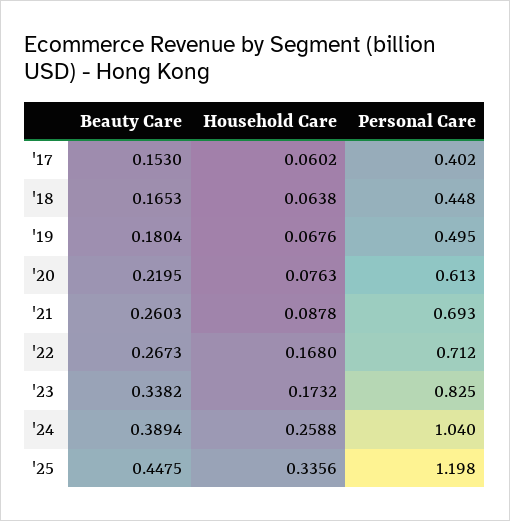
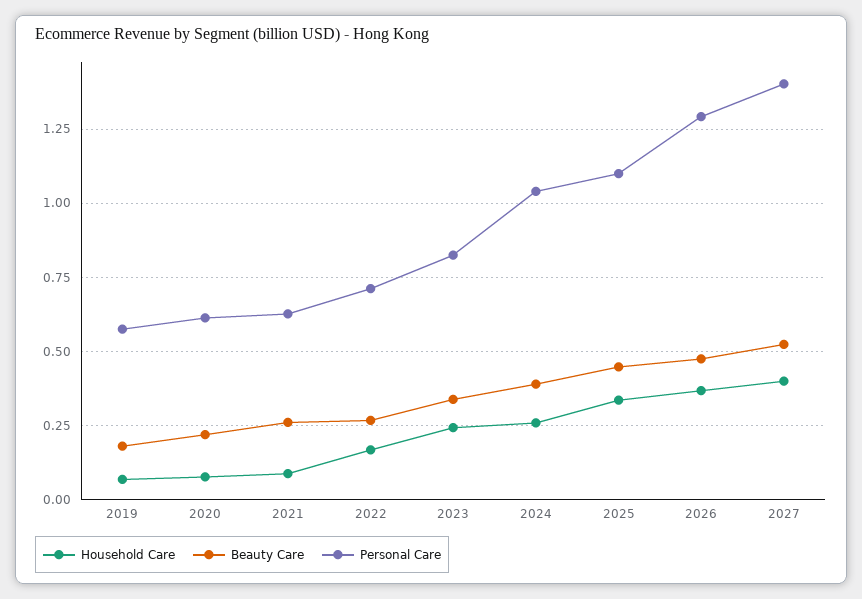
Beauty Care, '17: 0.153 -> none
Household Care, '17: 0.0602 -> none
Personal Care, '17: 0.402 -> none
Beauty Care, '18: 0.1653 -> none
Household Care, '18: 0.0638 -> none
Personal Care, '18: 0.448 -> none
Personal Care, '19: 0.495 -> 0.575
Personal Care, '21: 0.693 -> 0.625
Household Care, '23: 0.1732 -> 0.25
Personal Care, '25: 1.198 -> 1.1
Household Care, 2026: none -> 0.375
Beauty Care, 2026: none -> 0.475
Personal Care, 2026: none -> 1.3
Household Care, 2027: none -> 0.4
Beauty Care, 2027: none -> 0.525
Personal Care, 2027: none -> 1.4

